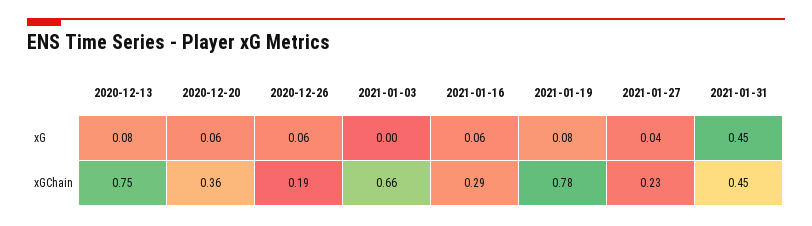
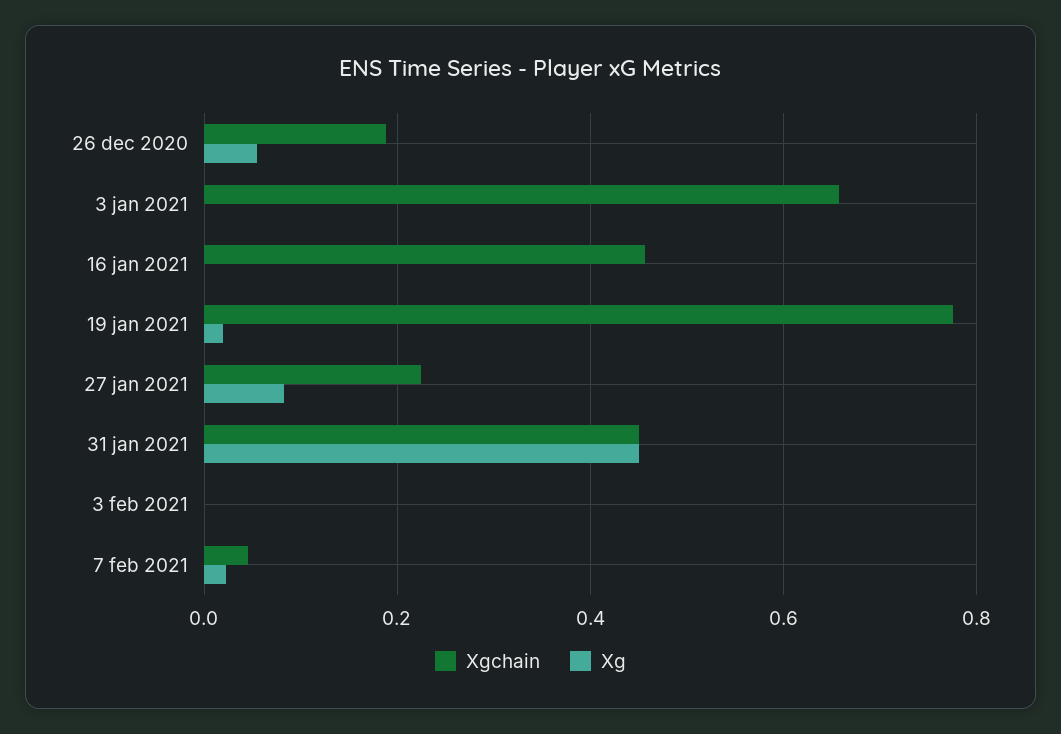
xG, 2020-12-13: 0.08 -> none
xG, 2020-12-20: 0.06 -> none
xG, 2021-01-16: 0.06 -> 0
xG, 2021-01-19: 0.08 -> 0.02
xG, 2021-01-27: 0.04 -> 0.08
xGChain, 2020-12-13: 0.75 -> none
xGChain, 2020-12-20: 0.36 -> none
xGChain, 2021-01-16: 0.29 -> 0.46
xGChain, 3 feb 2021: none -> 0
xG, 3 feb 2021: none -> 0
xGChain, 7 feb 2021: none -> 0.04
xG, 7 feb 2021: none -> 0.02

